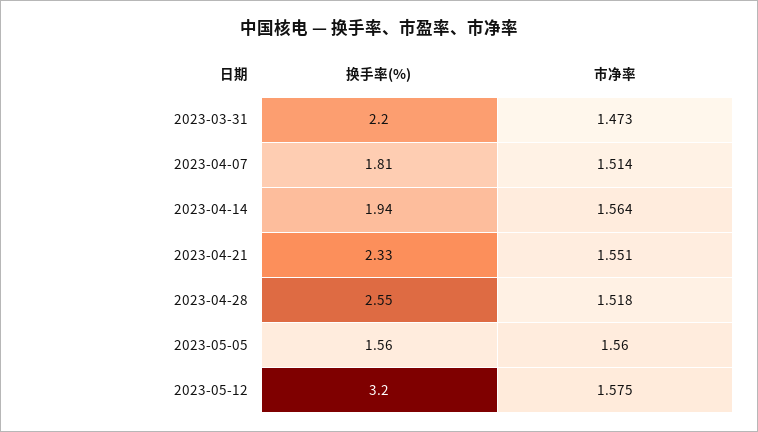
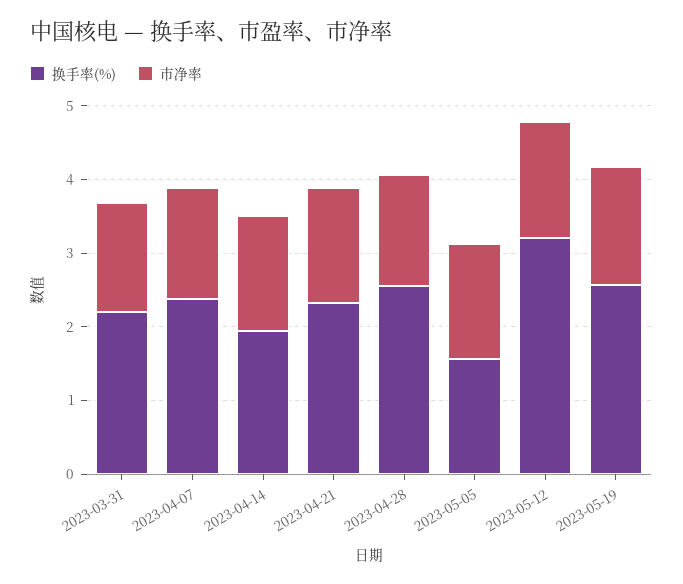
换手率(%), 2023-04-07: 1.81 -> 2.4
换手率(%), 2023-05-19: none -> 2.6
市净率, 2023-05-19: none -> 1.6

